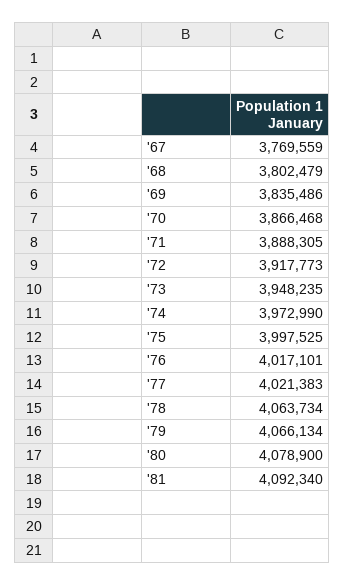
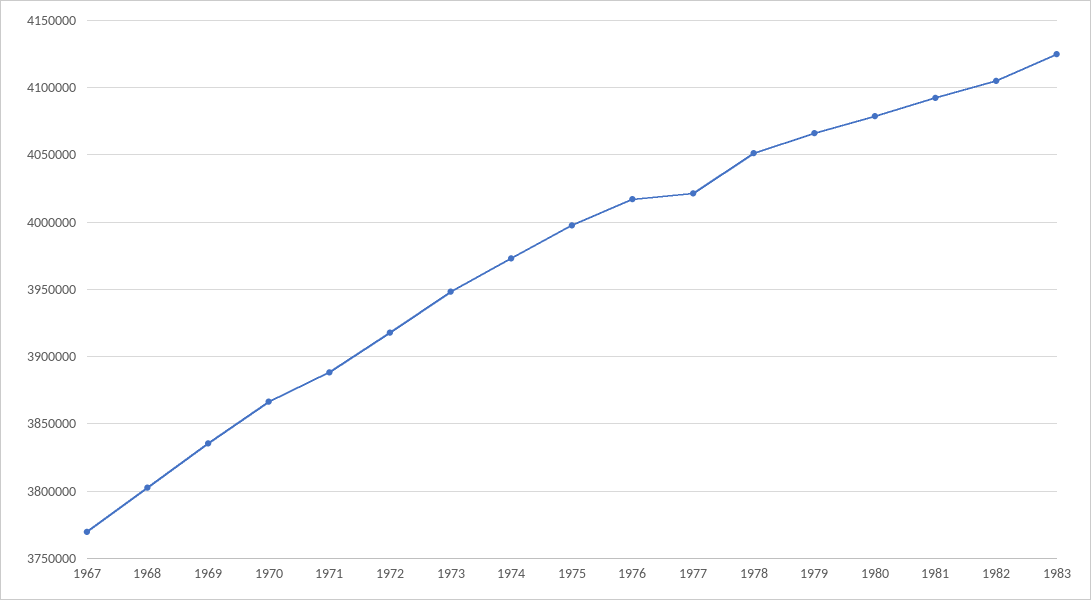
'78: 4063734 -> 4050000
1982: none -> 4105000
1983: none -> 4125000

